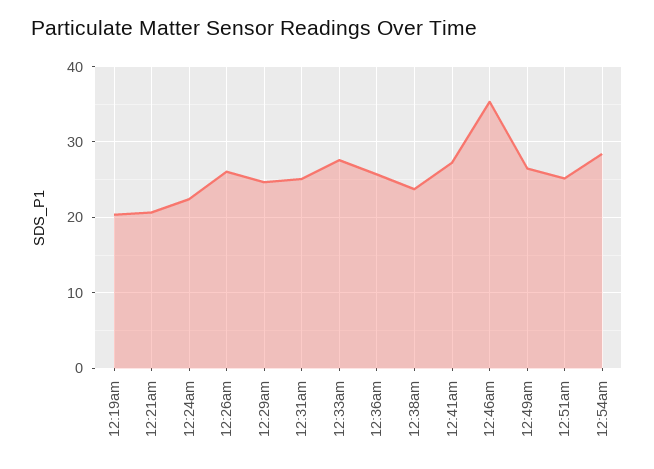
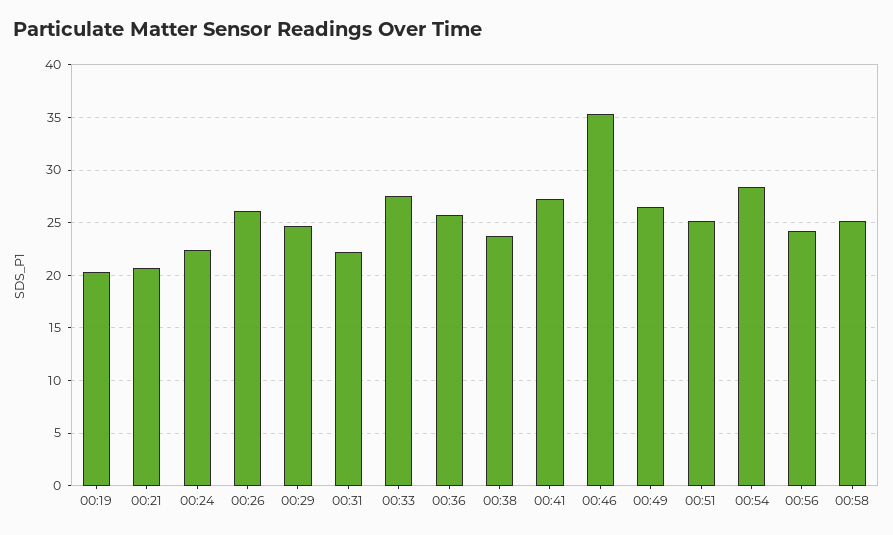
12:31am: 25 -> 22
00:56: none -> 24
00:58: none -> 25

